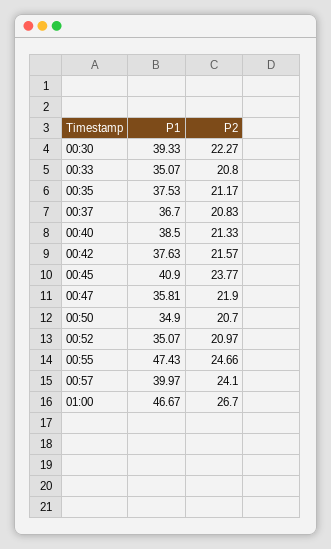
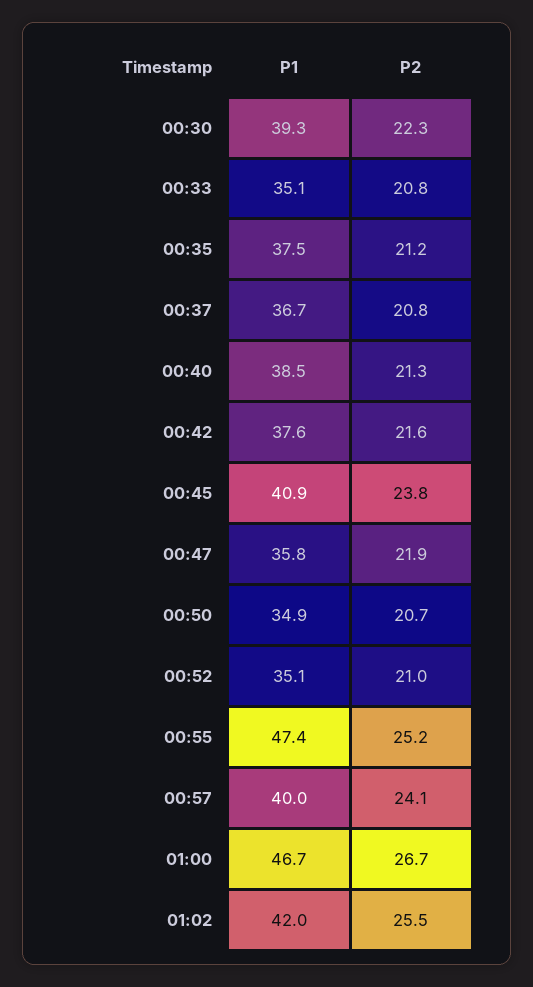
P2, 00:55: 24.66 -> 25.2
P1, 01:02: none -> 42
P2, 01:02: none -> 25.5

